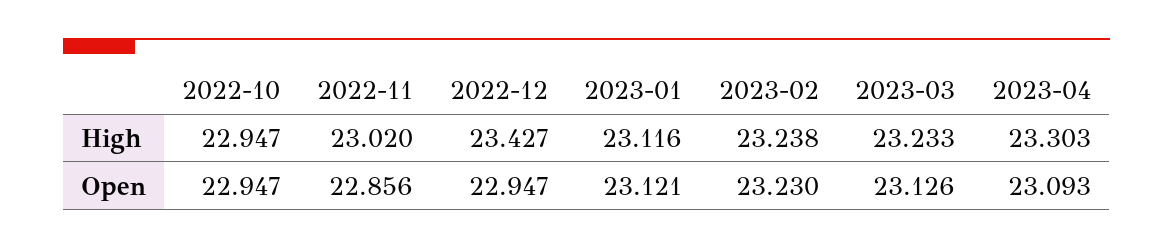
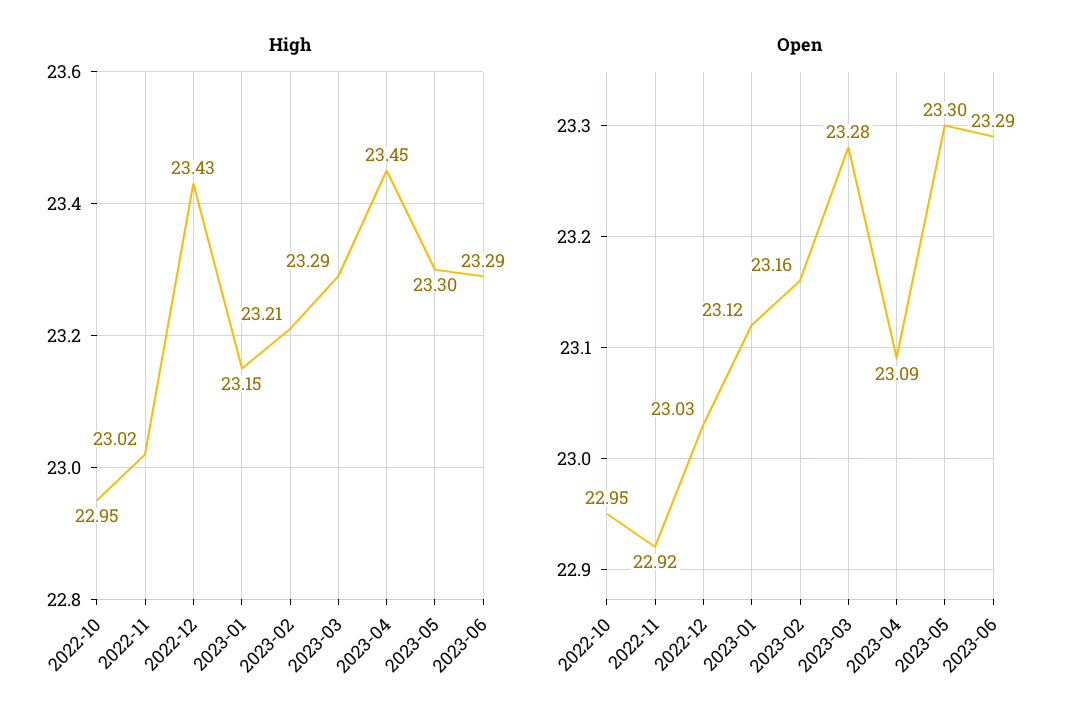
High, 2023-01: 23.116 -> 23.15
High, 2023-02: 23.238 -> 23.21
High, 2023-03: 23.233 -> 23.29
High, 2023-04: 23.303 -> 23.45
Open, 2022-11: 22.856 -> 22.92
Open, 2022-12: 22.947 -> 23.03
Open, 2023-02: 23.23 -> 23.16
Open, 2023-03: 23.126 -> 23.28
High, 2023-05: none -> 23.3
High, 2023-06: none -> 23.29
Open, 2023-05: none -> 23.3
Open, 2023-06: none -> 23.29

